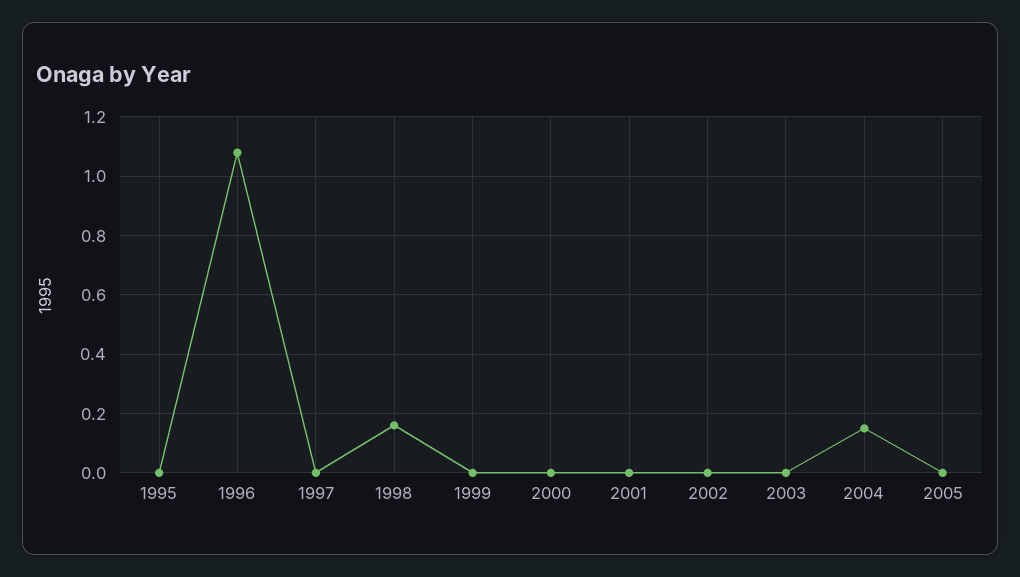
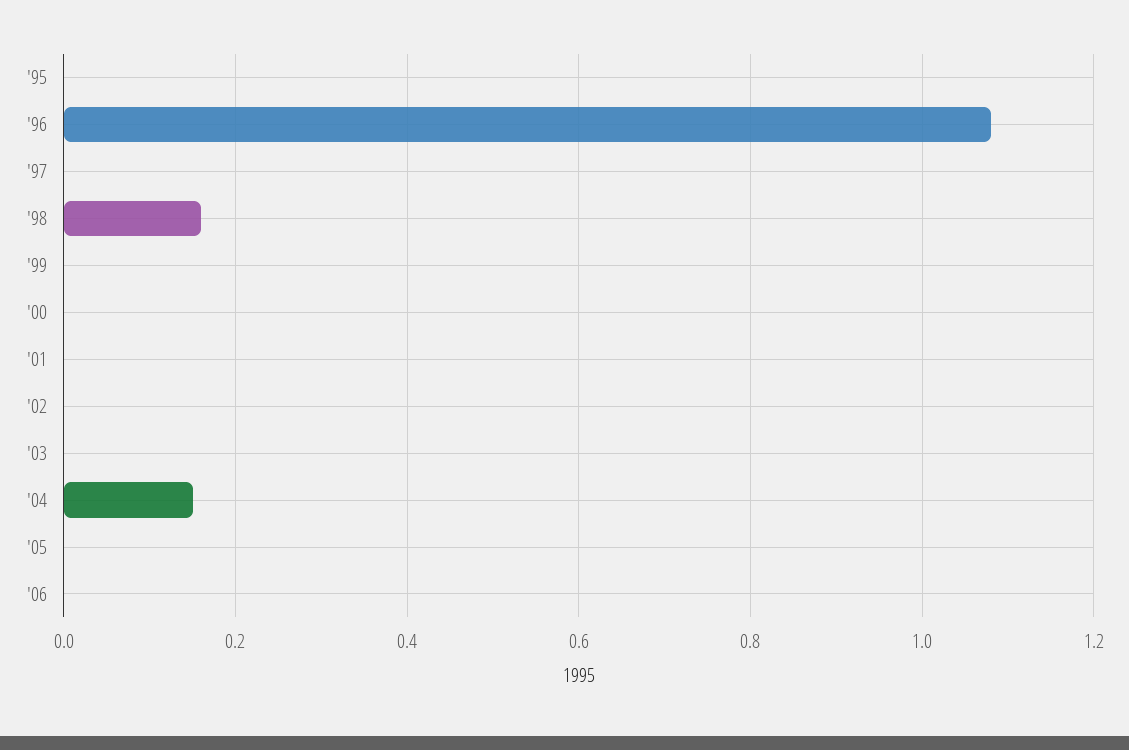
'06: none -> 0

